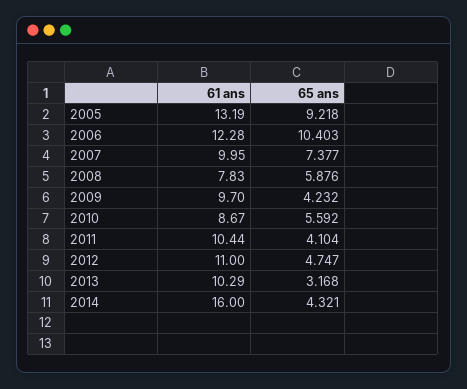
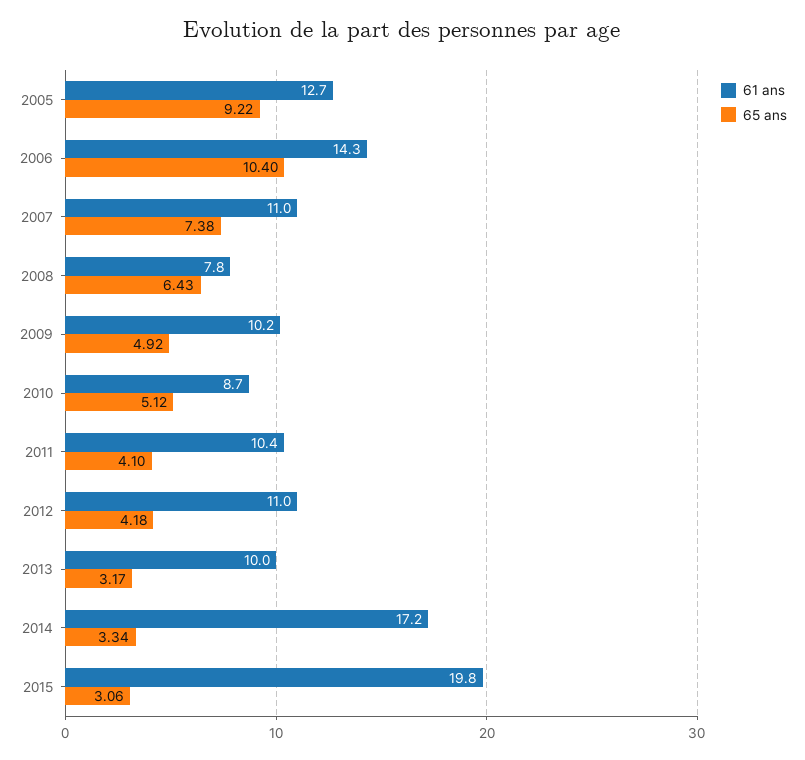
61 ans, 2005: 13.19 -> 12.7
61 ans, 2006: 12.28 -> 14.3
61 ans, 2007: 9.95 -> 11
65 ans, 2008: 5.876 -> 6.43
61 ans, 2009: 9.7 -> 10.2
65 ans, 2009: 4.232 -> 4.92
65 ans, 2010: 5.592 -> 5.12
65 ans, 2012: 4.747 -> 4.18
61 ans, 2013: 10.29 -> 10
61 ans, 2014: 16 -> 17.2
65 ans, 2014: 4.321 -> 3.34
61 ans, 2015: none -> 19.8
65 ans, 2015: none -> 3.06

